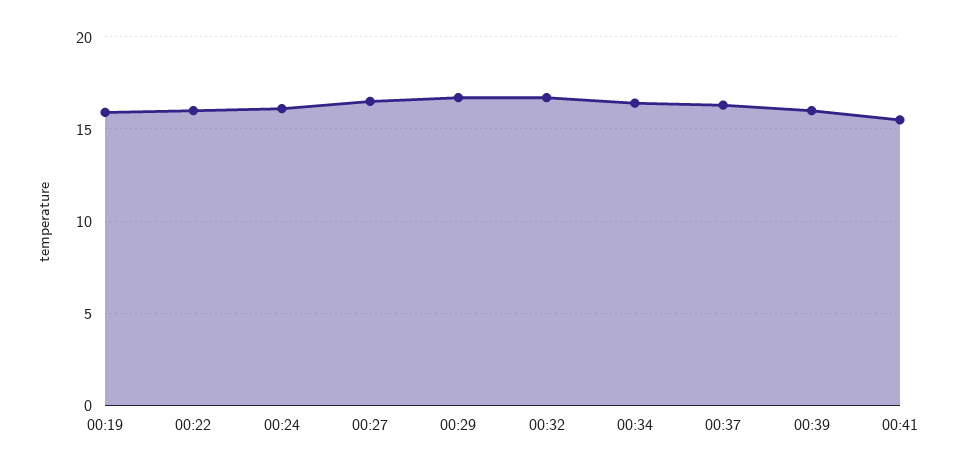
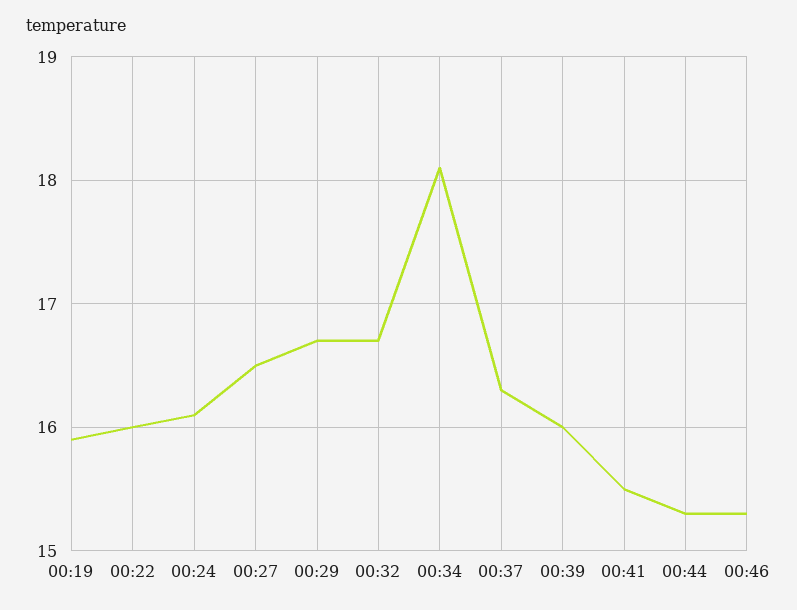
00:34: 16.5 -> 18.1
00:44: none -> 15.3
00:46: none -> 15.3

